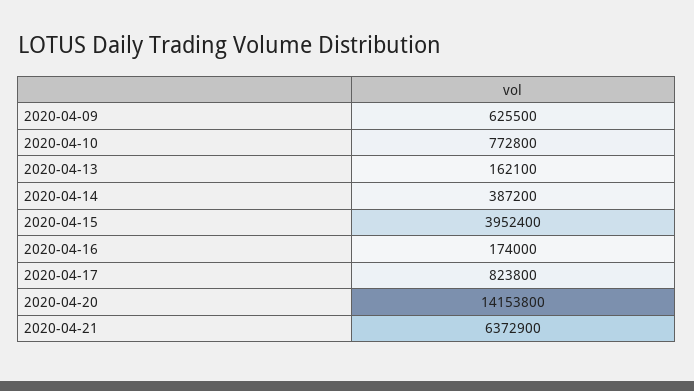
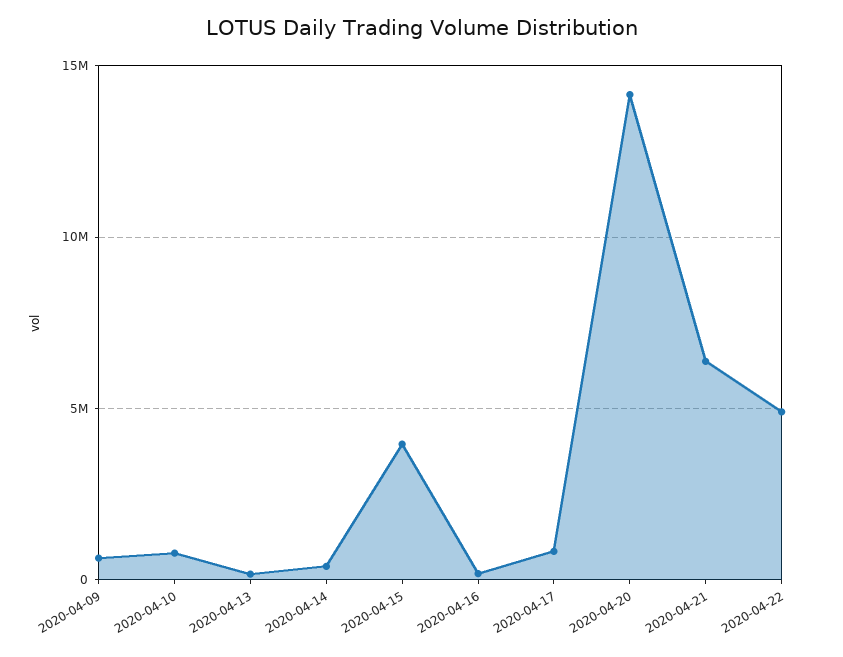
2020-04-22: none -> 5000000

